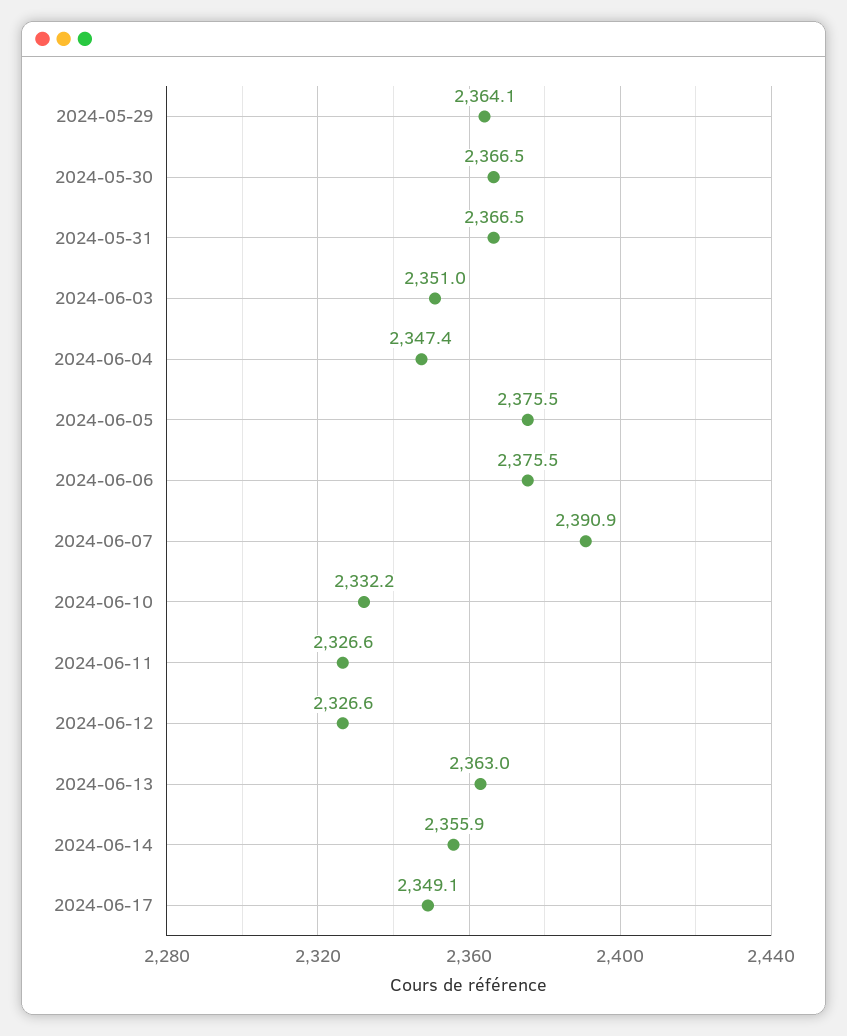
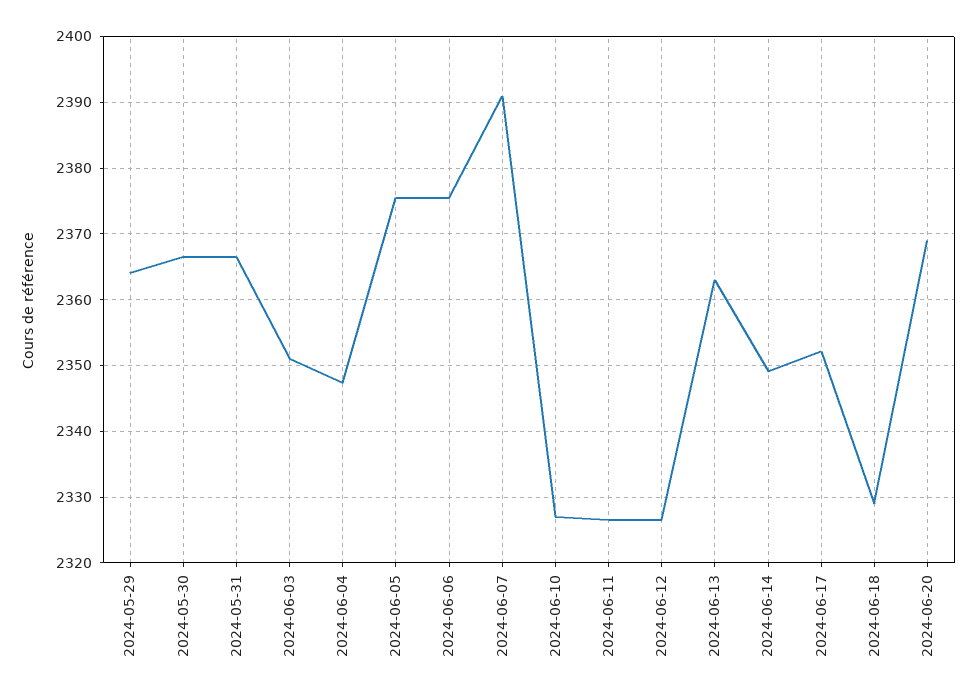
2024-06-10: 2332.2 -> 2327
2024-06-14: 2355.9 -> 2349
2024-06-17: 2349.1 -> 2352
2024-06-18: none -> 2329
2024-06-20: none -> 2369

